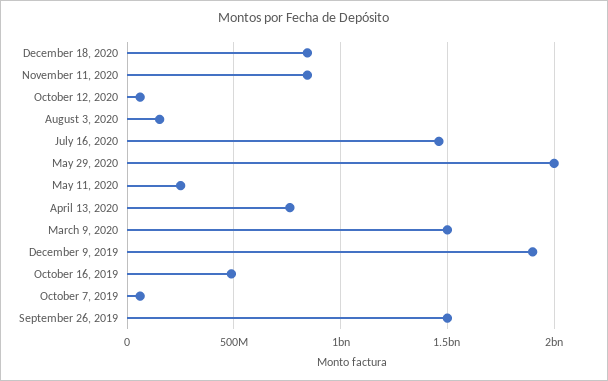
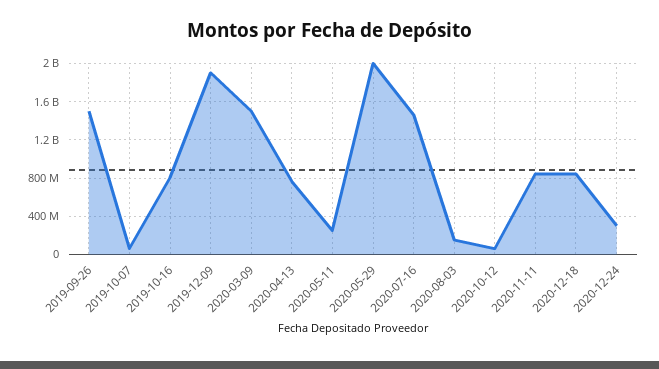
October 16, 2019: 500000000 -> 800000000
2020-12-24: none -> 300000000

